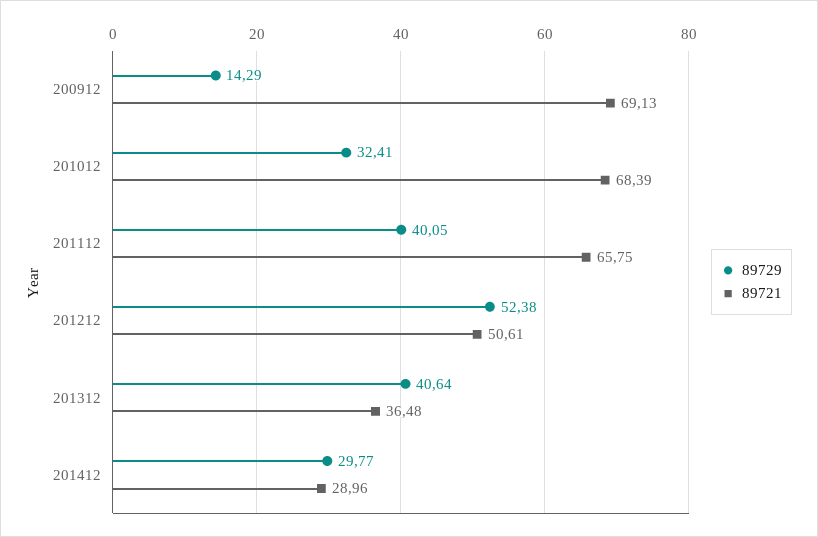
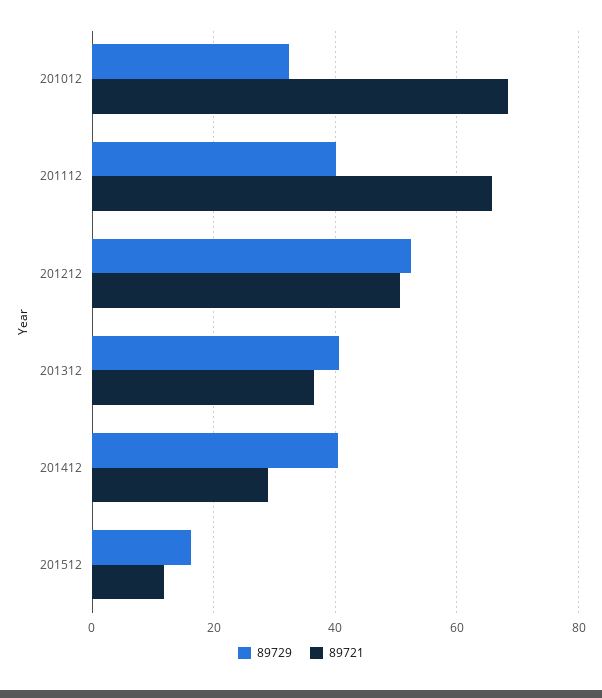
89729, 200912: 14.29 -> none
89721, 200912: 69.13 -> none
89729, 201412: 29.77 -> 40
89729, 201512: none -> 16
89721, 201512: none -> 12

